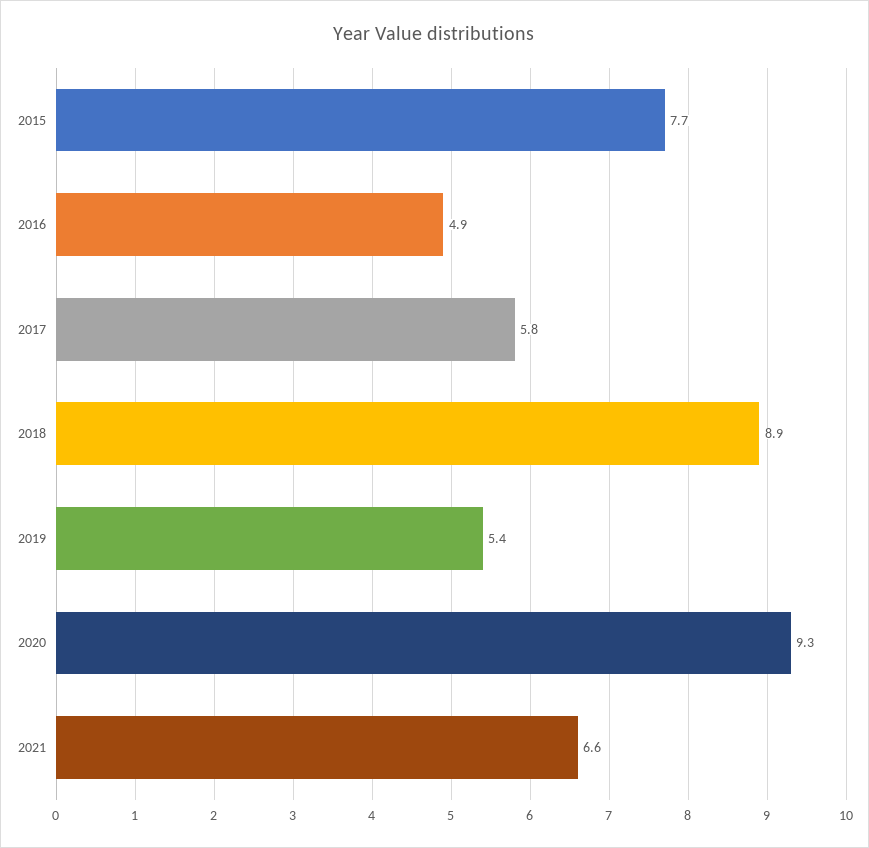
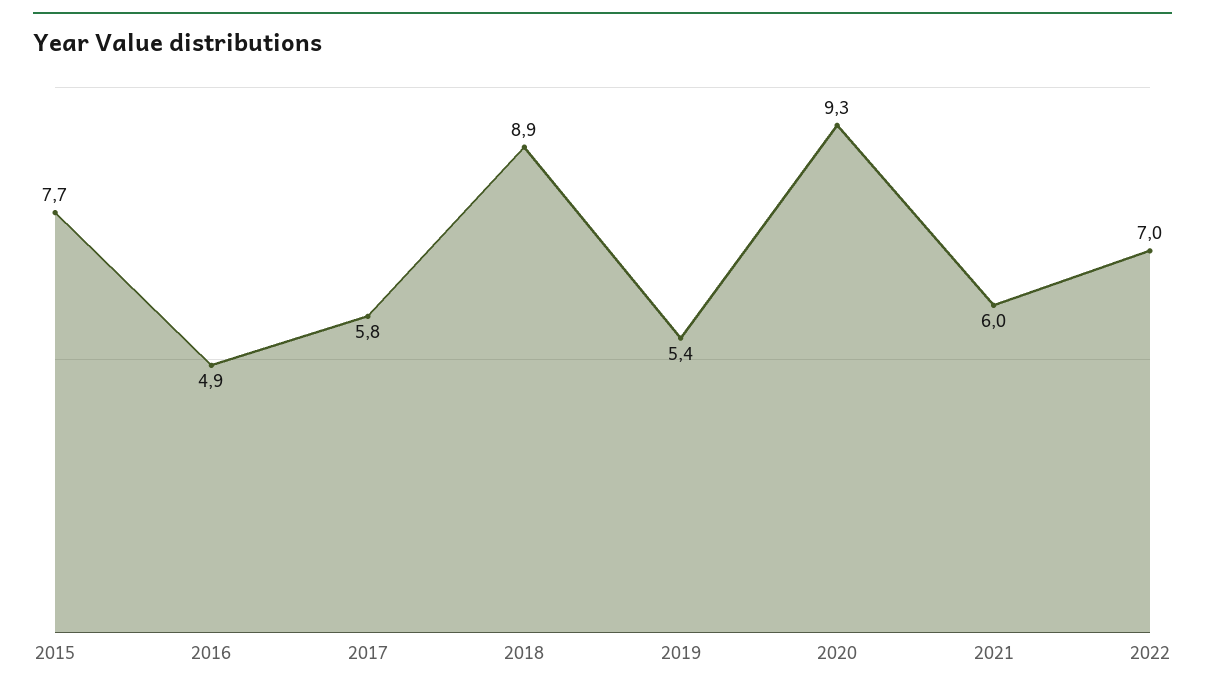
2021: 6.6 -> 6
2022: none -> 7

